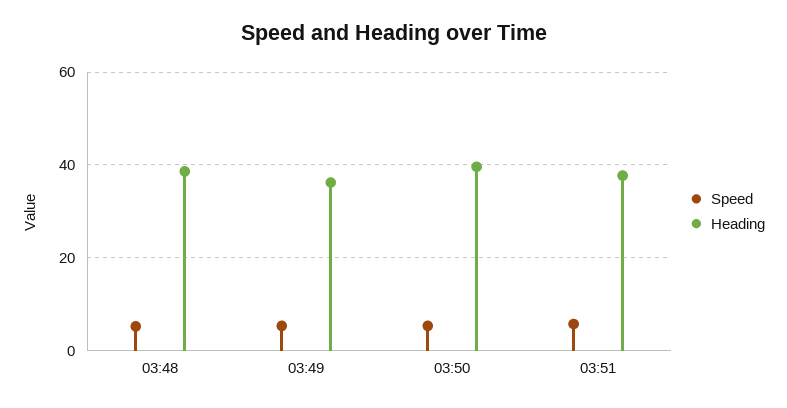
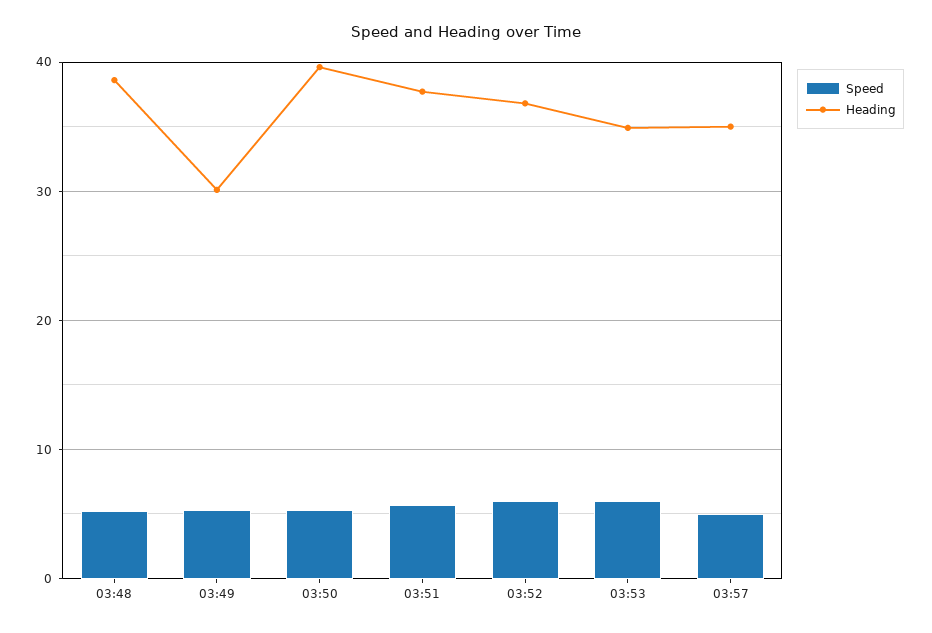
Heading, 03:49: 36 -> 30
Speed, 03:52: none -> 6
Heading, 03:52: none -> 37
Speed, 03:53: none -> 6
Heading, 03:53: none -> 35
Speed, 03:57: none -> 5
Heading, 03:57: none -> 35

